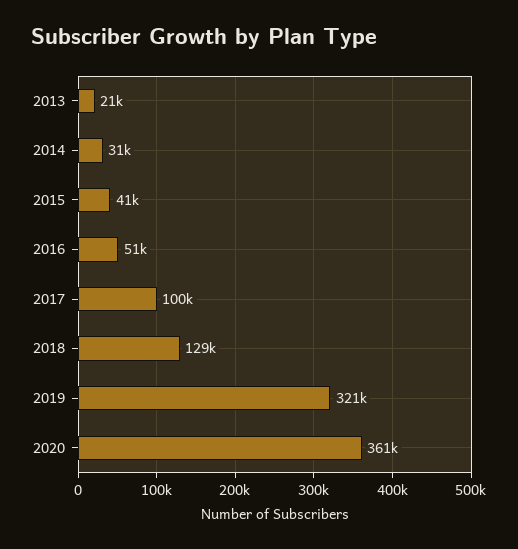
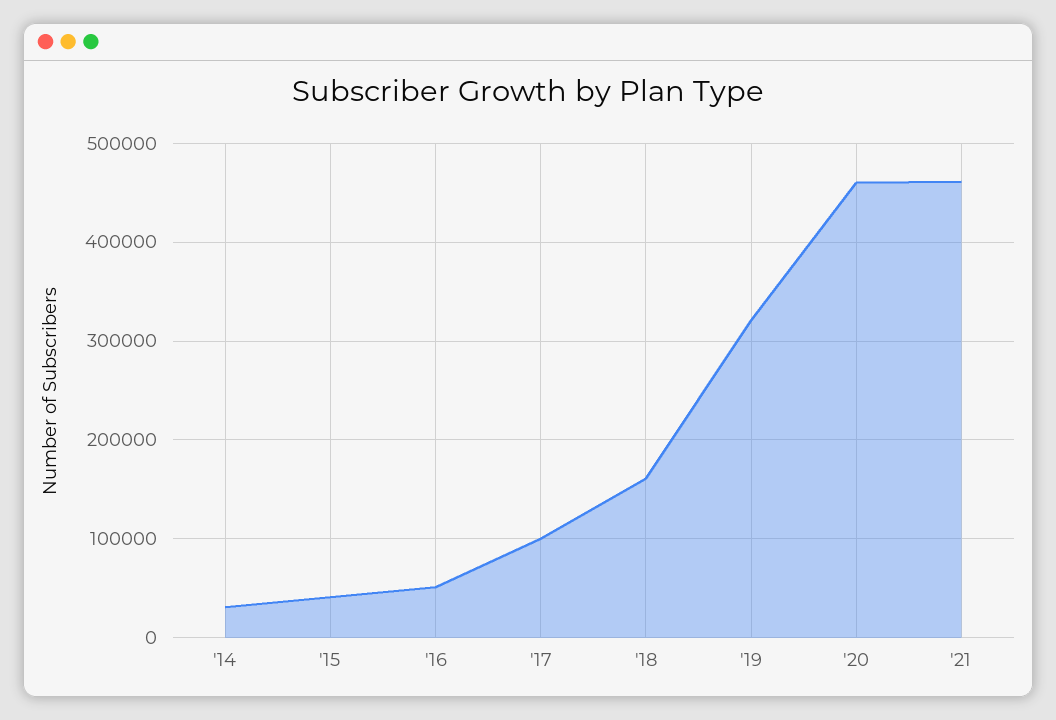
2013: 21000 -> none
2018: 129000 -> 160000
2020: 361000 -> 460000
'21: none -> 460000

